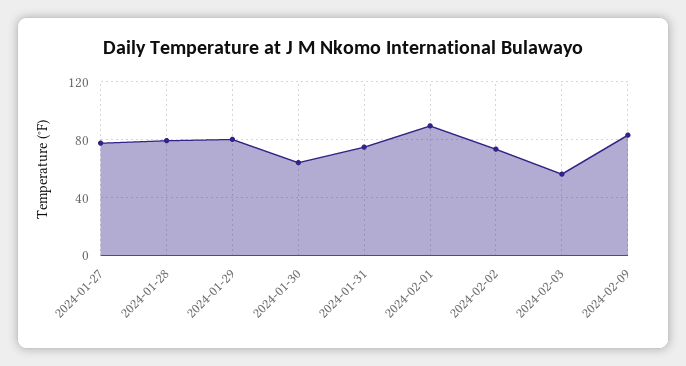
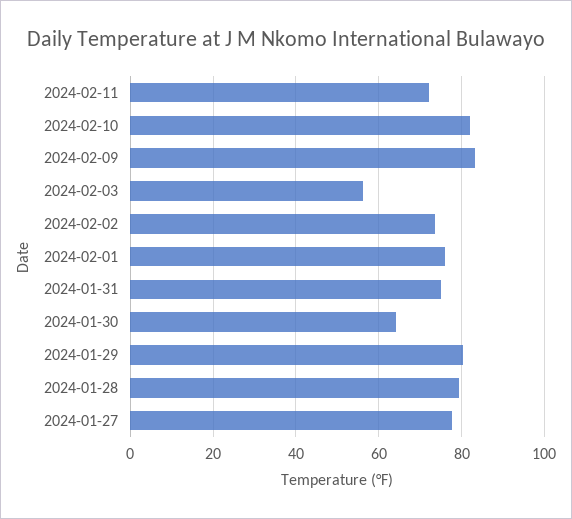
2024-02-01: 90 -> 76
2024-02-11: none -> 72
2024-02-10: none -> 82

